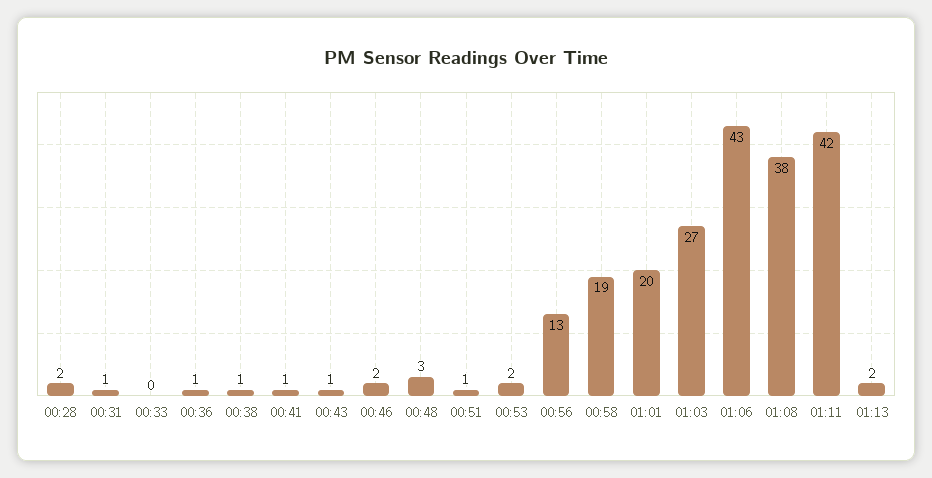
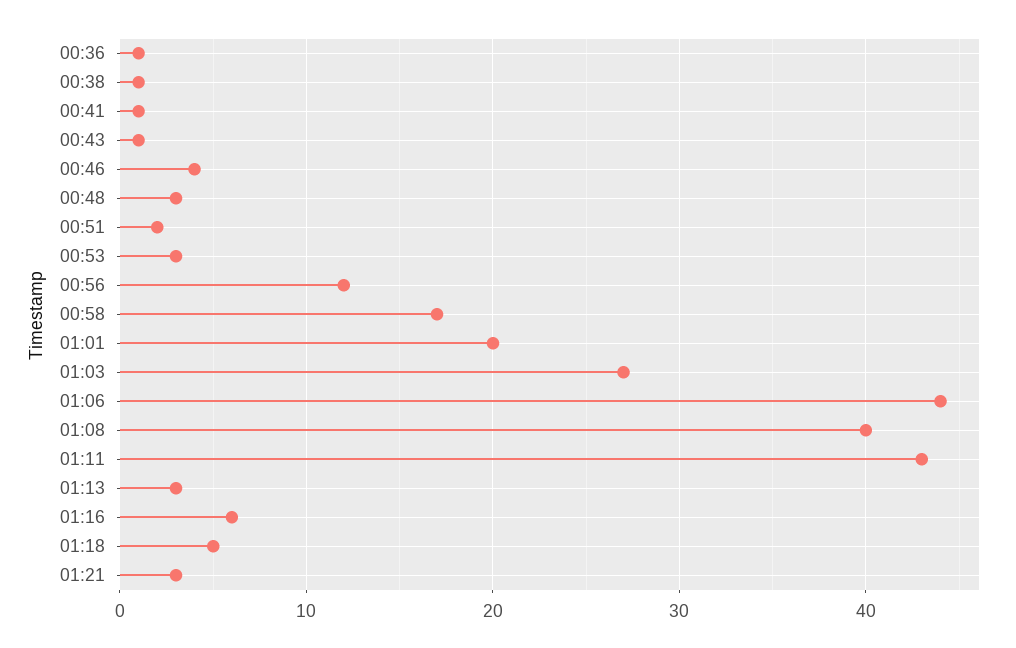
00:28: 2 -> none
00:31: 1 -> none
00:33: 0 -> none
00:46: 2 -> 4
00:51: 1 -> 2
00:53: 2 -> 3
00:56: 13 -> 12
00:58: 19 -> 17
01:06: 43 -> 44
01:08: 38 -> 40
01:11: 42 -> 43
01:13: 2 -> 3
01:16: none -> 6
01:18: none -> 5
01:21: none -> 3

